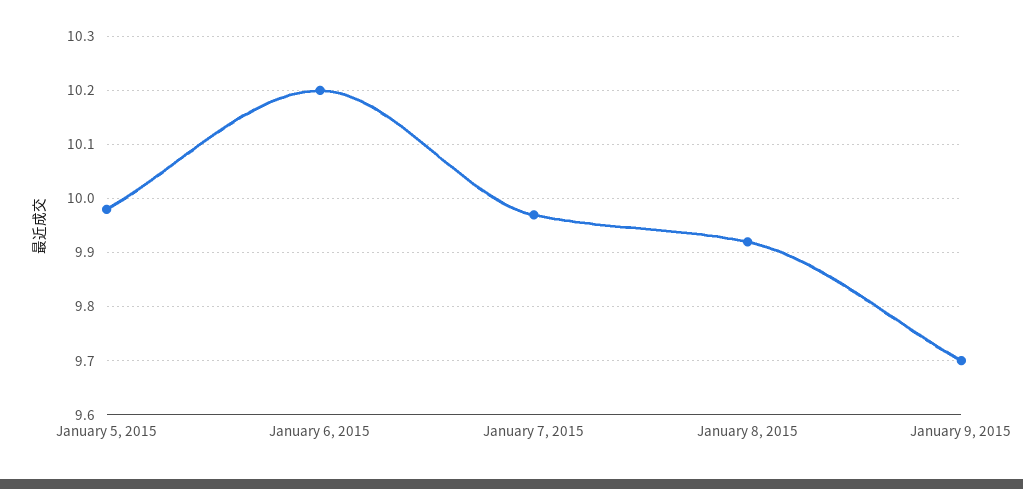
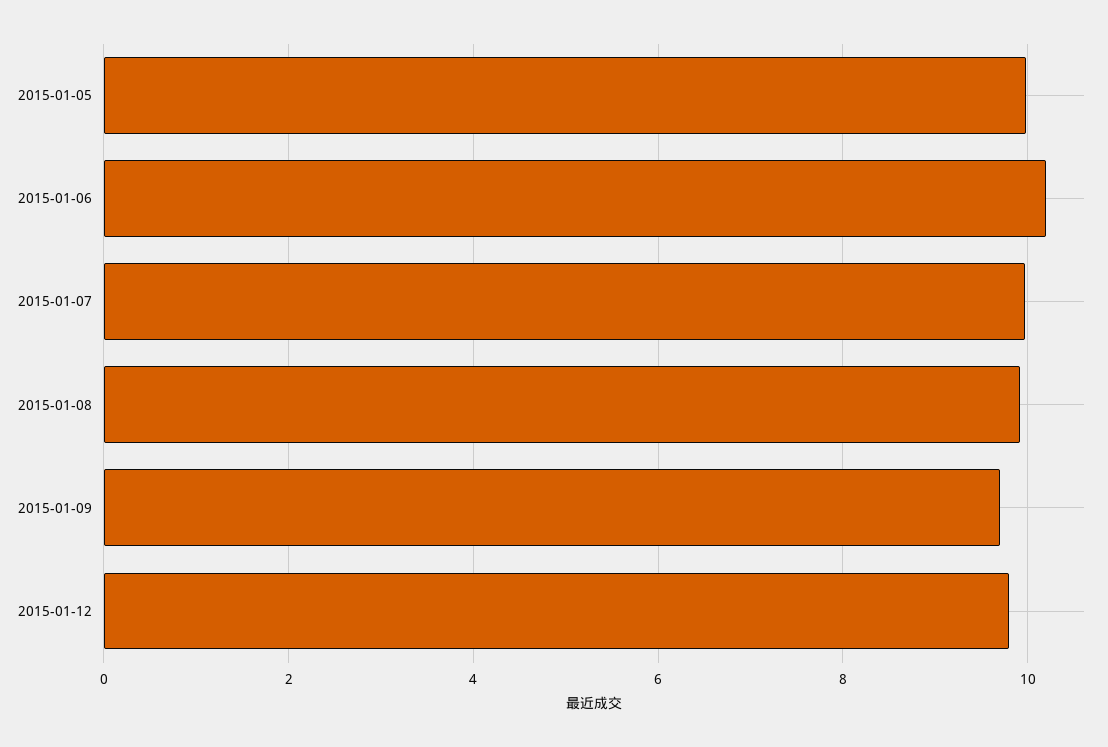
2015-01-12: none -> 9.8

